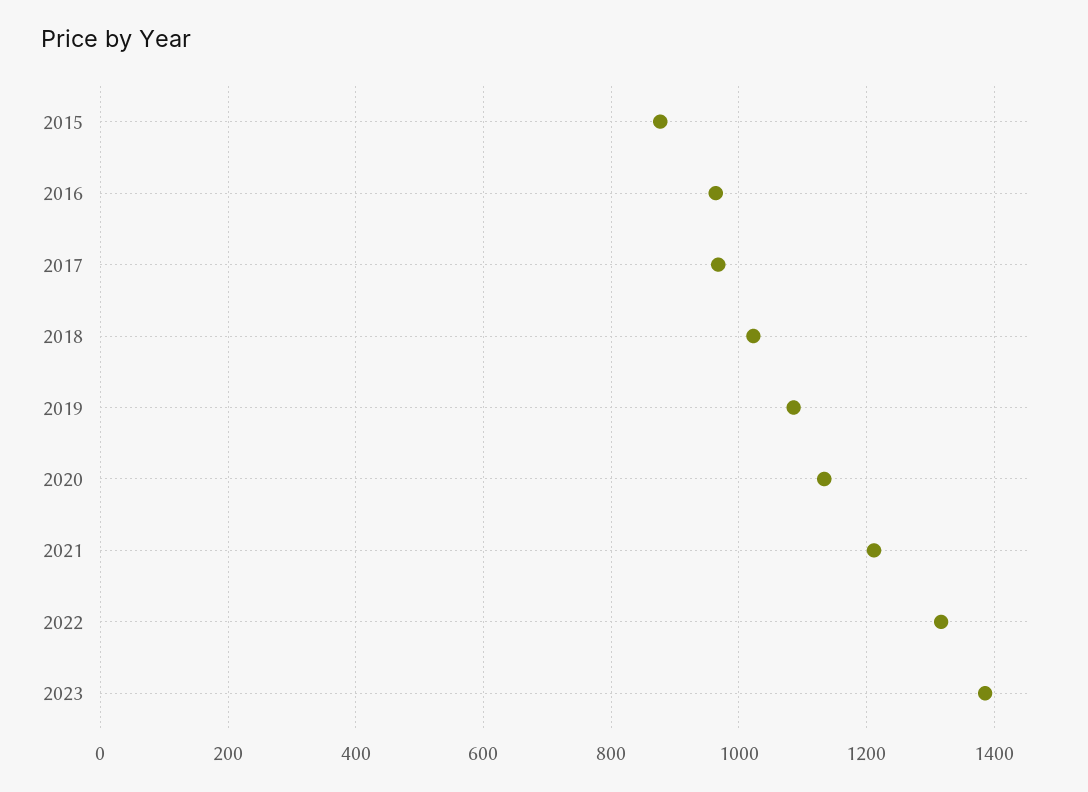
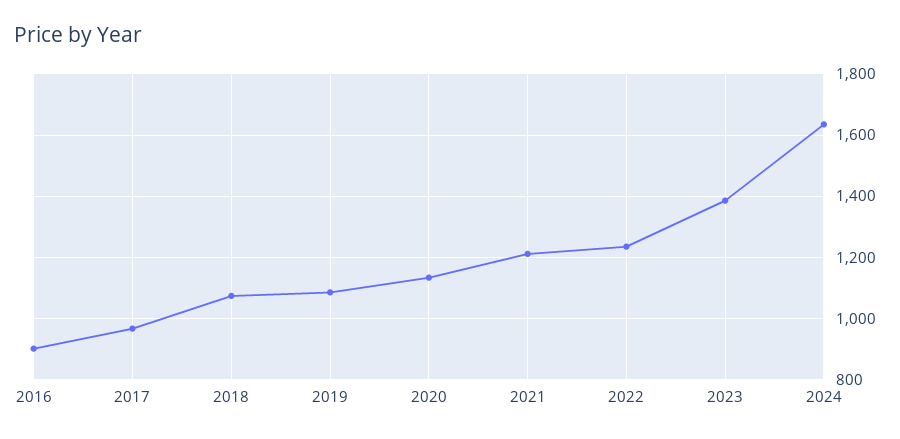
2015: 880 -> none
2016: 960 -> 900
2018: 1020 -> 1080
2022: 1320 -> 1240
2024: none -> 1640

